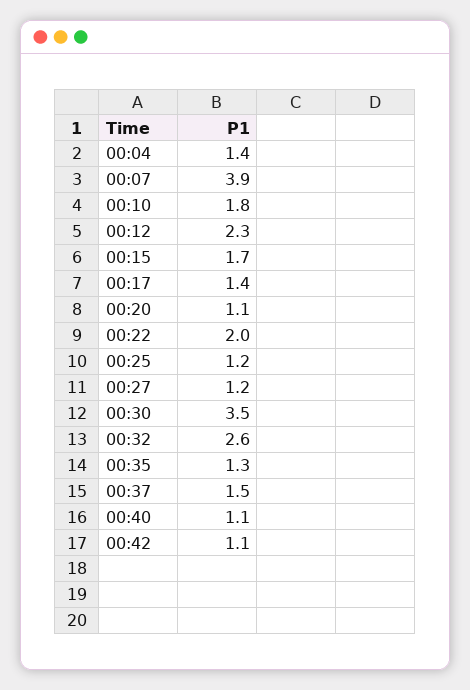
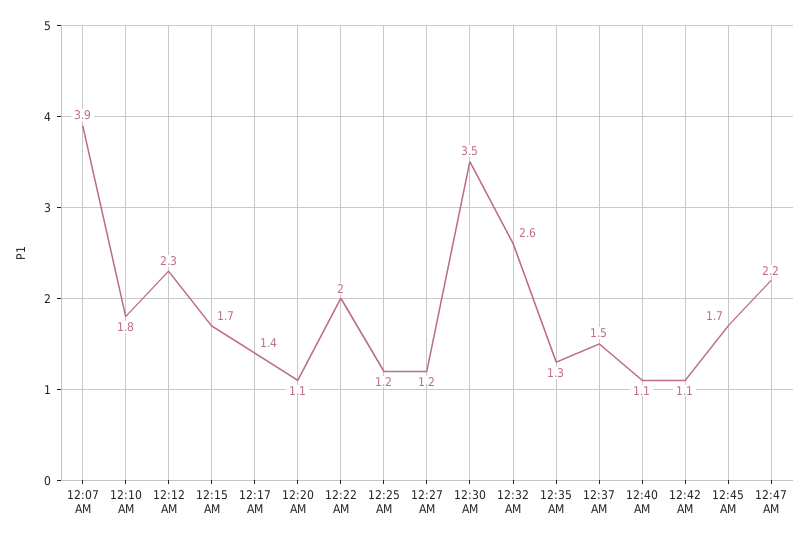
00:04: 1.4 -> none
12:45 AM: none -> 1.7
12:47 AM: none -> 2.2

